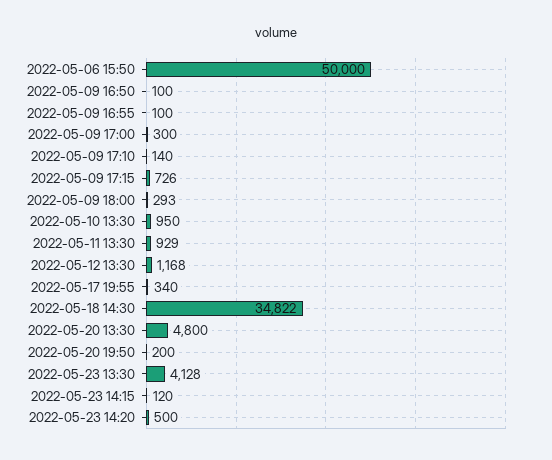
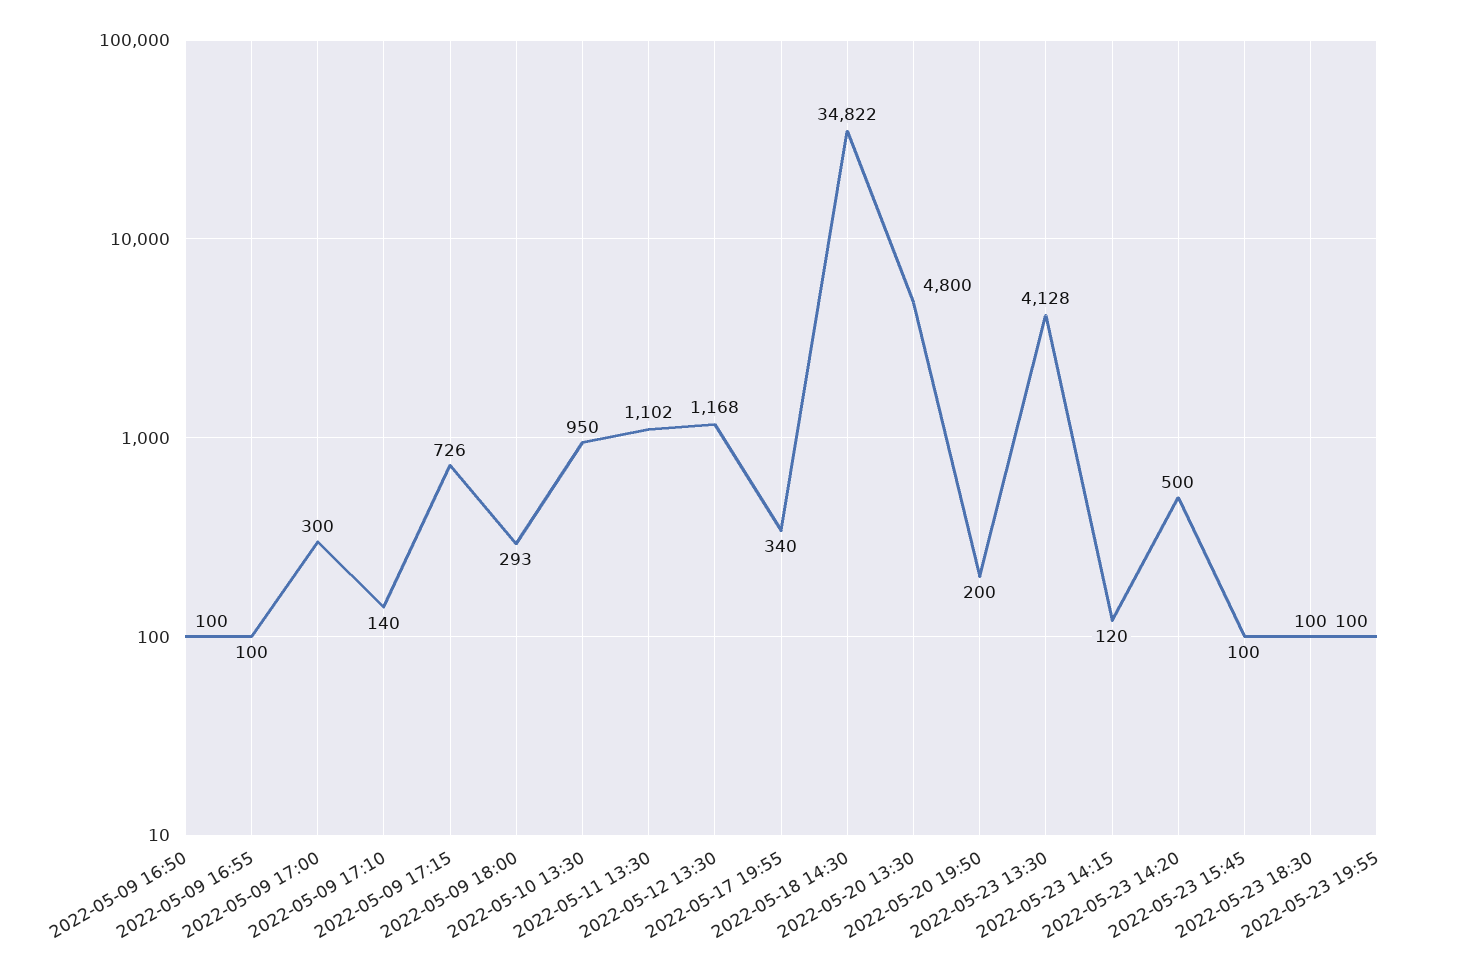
2022-05-06 15:50: 50000 -> none
2022-05-11 13:30: 929 -> 1102
2022-05-23 15:45: none -> 100
2022-05-23 18:30: none -> 100
2022-05-23 19:55: none -> 100

